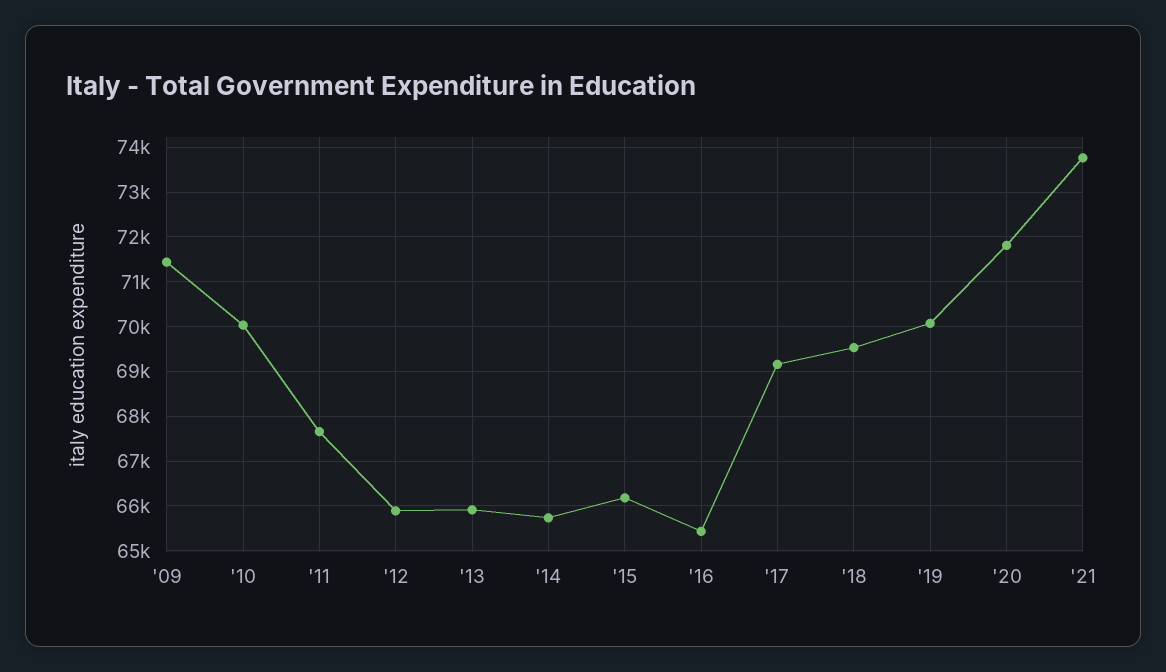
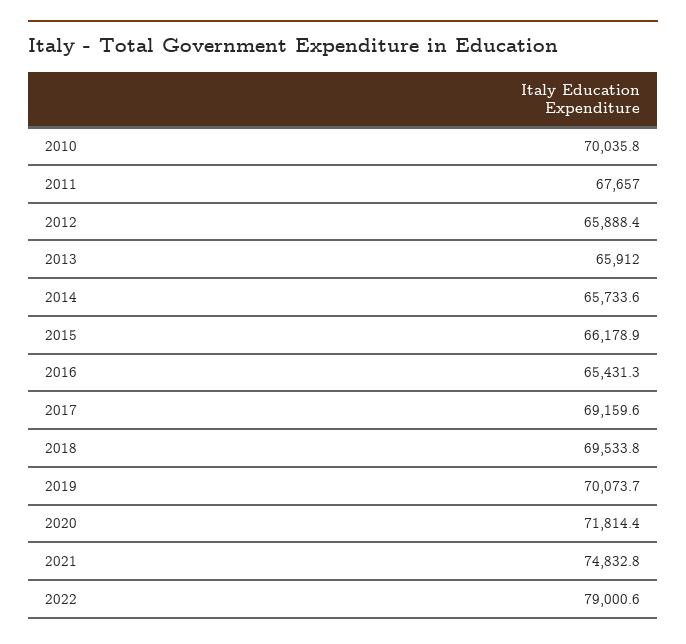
'09: 71400 -> none
'21: 73800 -> 74832.8
2022: none -> 79000.6

